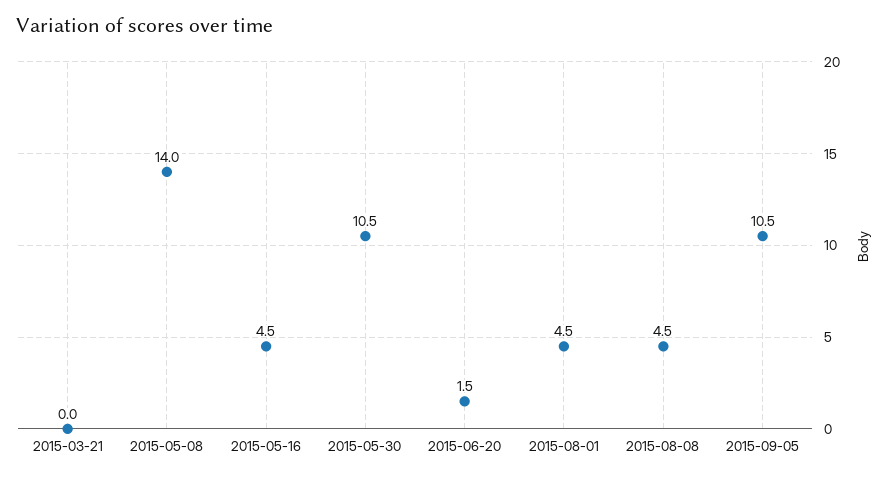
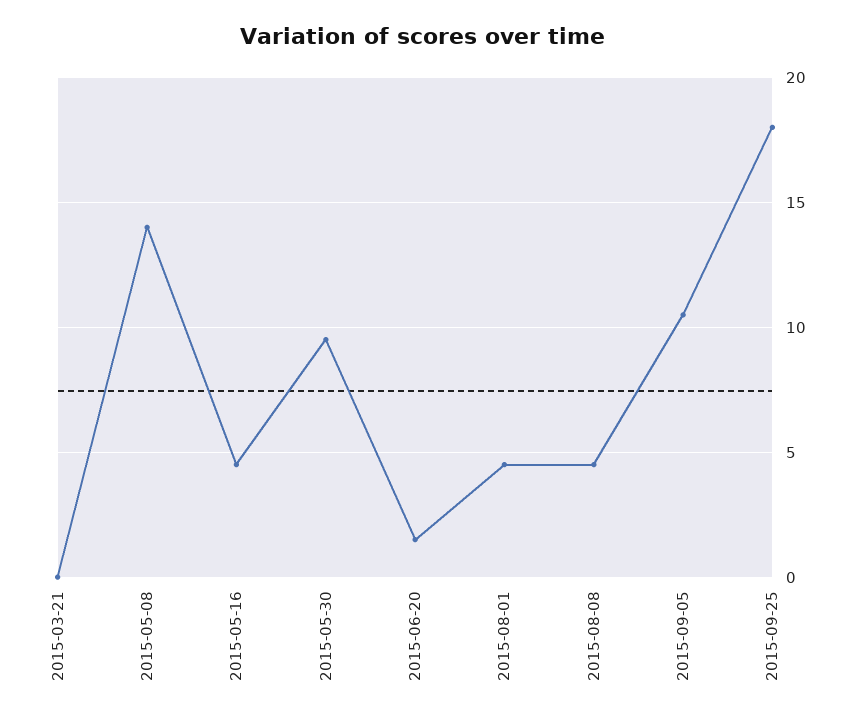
2015-05-30: 10.5 -> 9.5
2015-09-25: none -> 18

